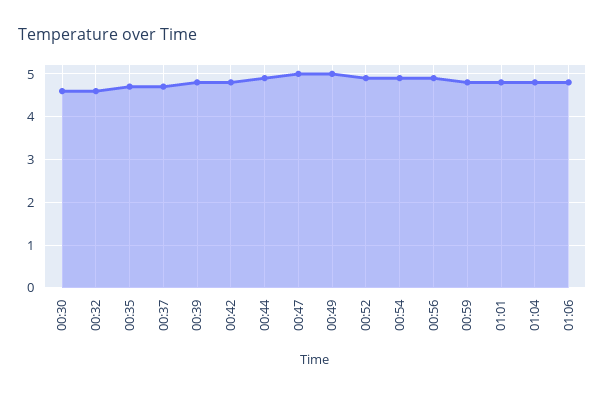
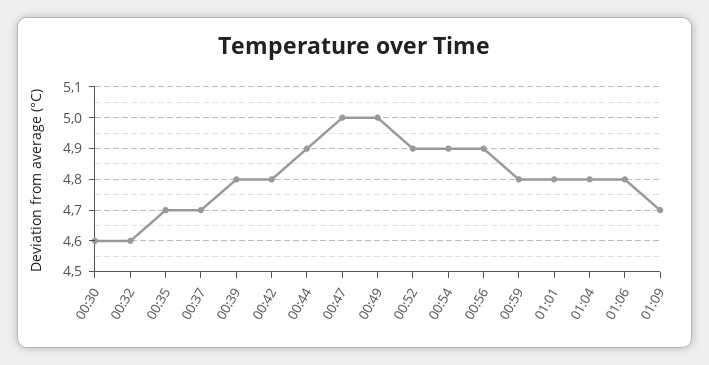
01:09: none -> 4.7

